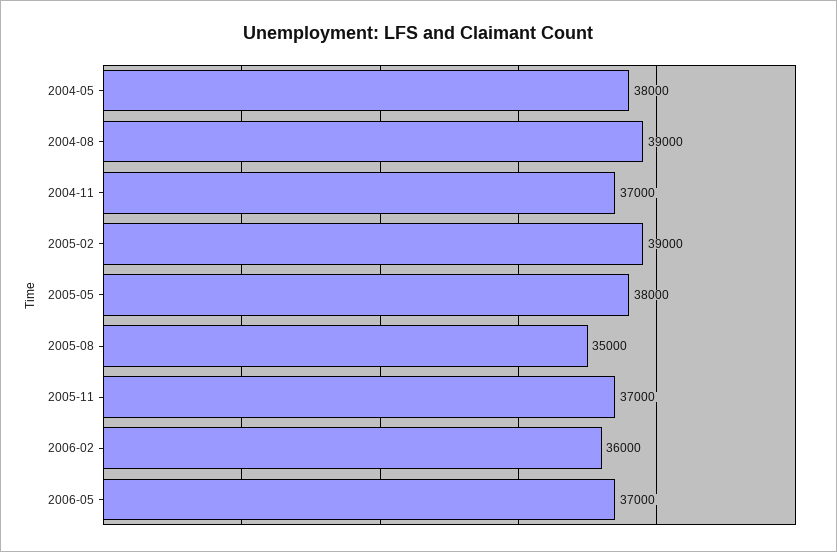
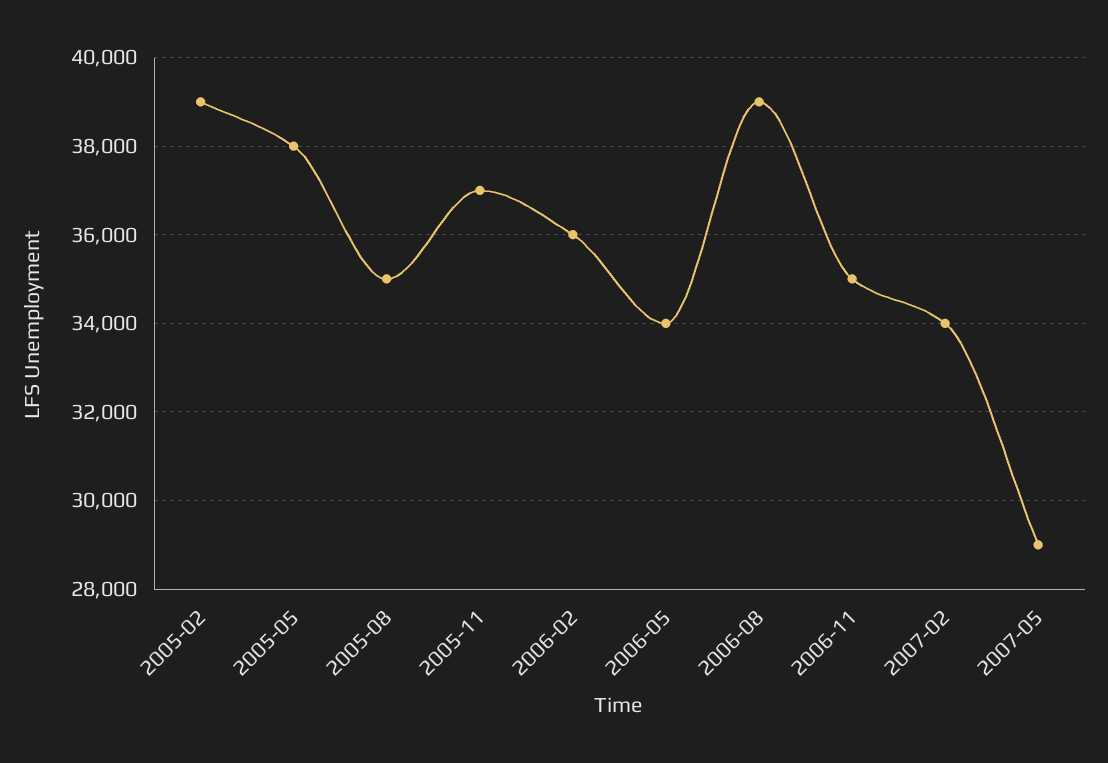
2004-05: 38000 -> none
2004-08: 39000 -> none
2004-11: 37000 -> none
2006-05: 37000 -> 34000
2006-08: none -> 39000
2006-11: none -> 35000
2007-02: none -> 34000
2007-05: none -> 29000

